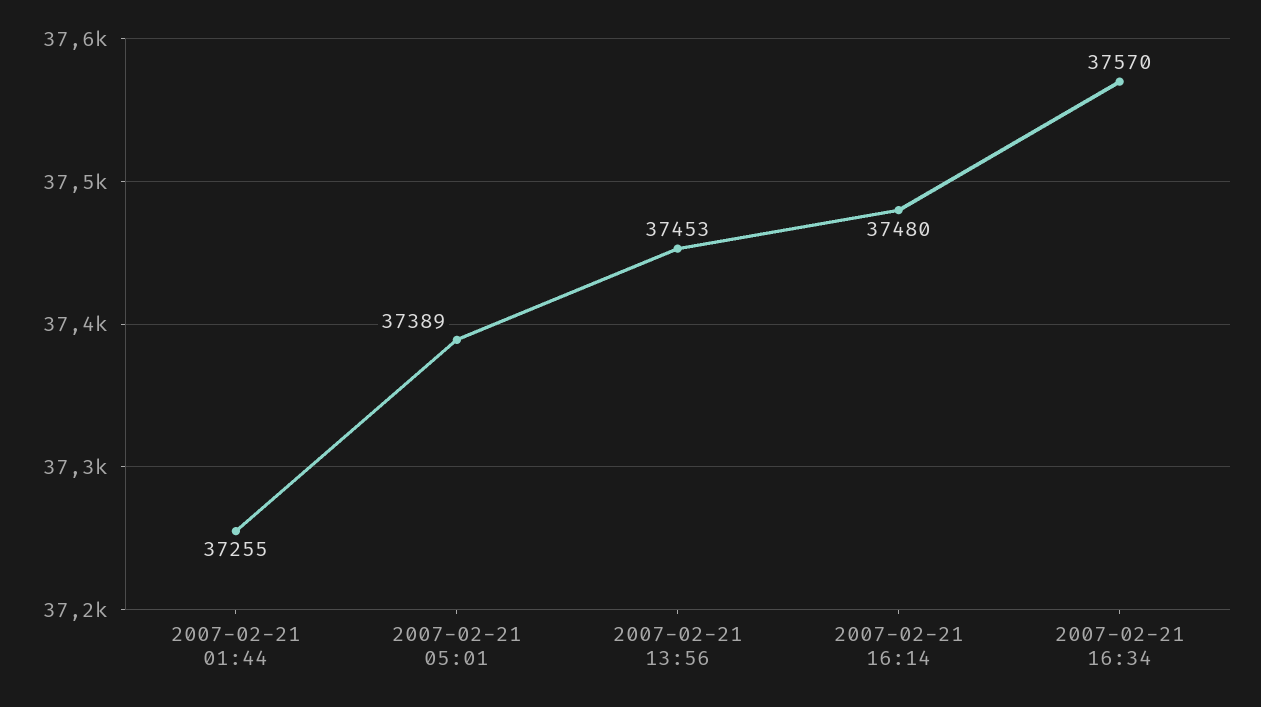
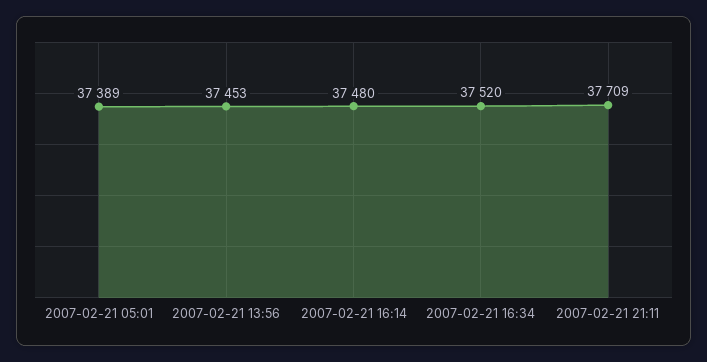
2007-02-21 01:44: 37255 -> none
2007-02-21 16:34: 37570 -> 37520
2007-02-21 21:11: none -> 37709

